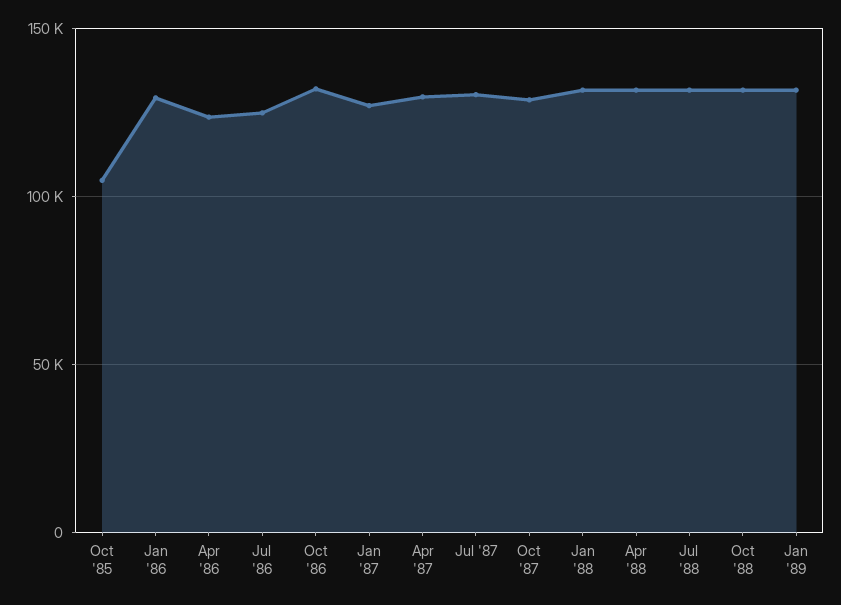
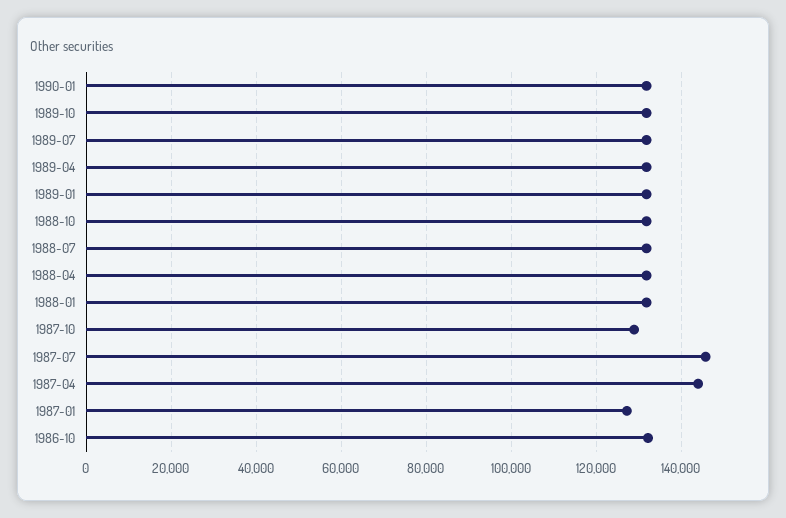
Oct '85: 105000 -> none
Jan '86: 130000 -> none
Apr '86: 125000 -> none
Jul '86: 125000 -> none
Apr '87: 130000 -> 144000
Jul '87: 130000 -> 146000
1990-01: none -> 132000
1989-10: none -> 132000
1989-07: none -> 132000
1989-04: none -> 132000

